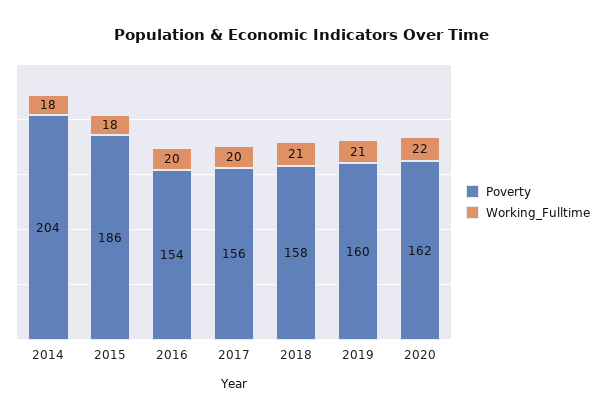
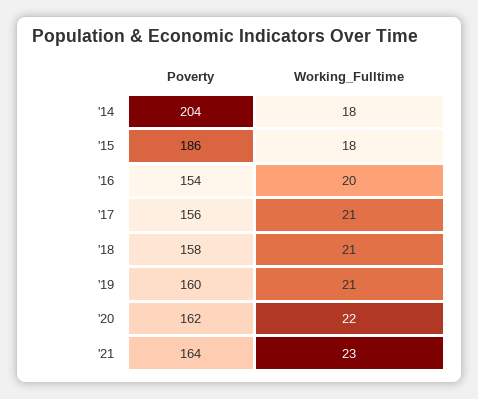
Working_Fulltime, 2017: 20 -> 21
Poverty, '21: none -> 164
Working_Fulltime, '21: none -> 23

